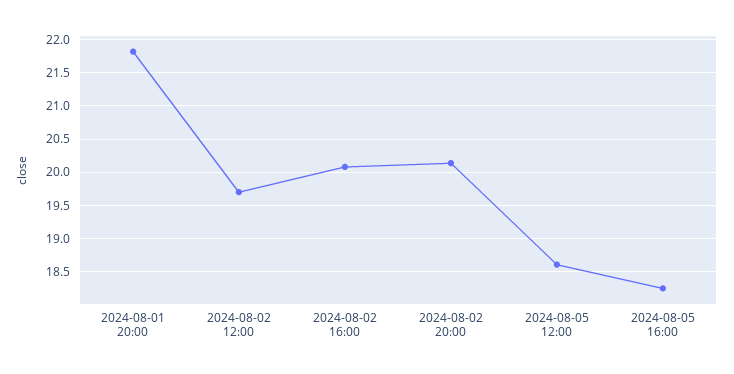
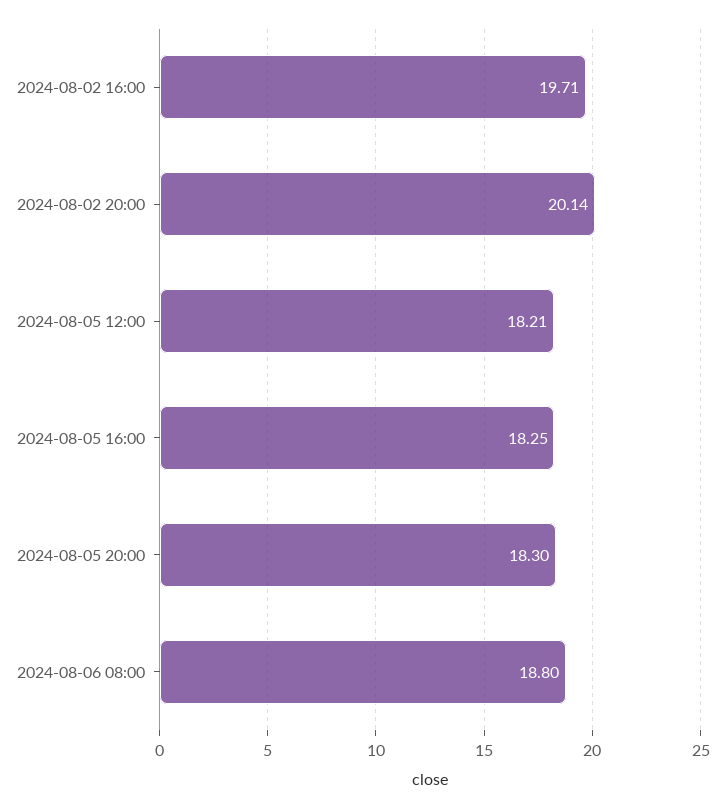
2024-08-01 20:00: 21.8 -> none
2024-08-02 12:00: 19.7 -> none
2024-08-02 16:00: 20.1 -> 19.71
2024-08-05 12:00: 18.6 -> 18.21
2024-08-05 20:00: none -> 18.3
2024-08-06 08:00: none -> 18.8

